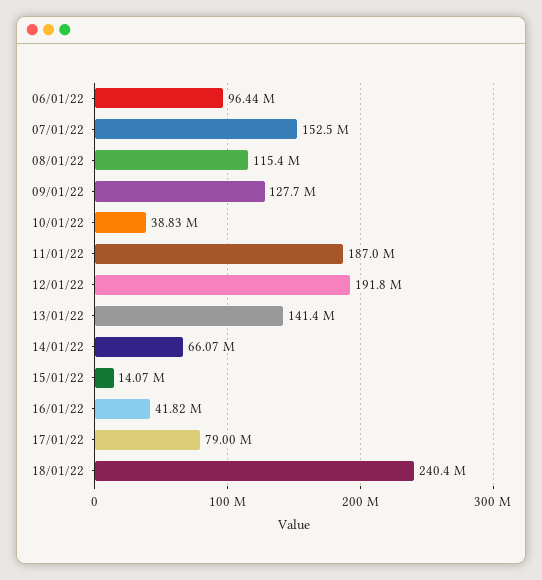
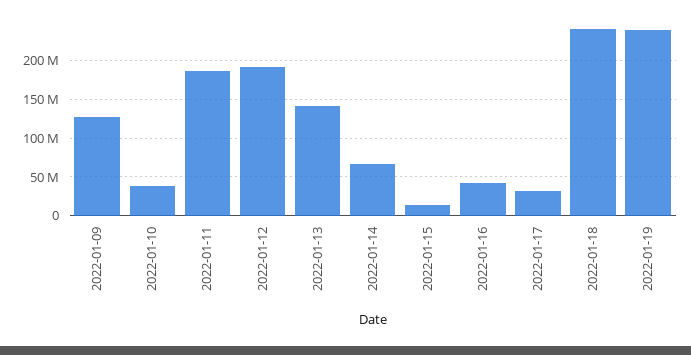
06/01/22: 96440000 -> none
07/01/22: 152500000 -> none
08/01/22: 115400000 -> none
17/01/22: 79000000 -> 30000000
2022-01-19: none -> 240000000

